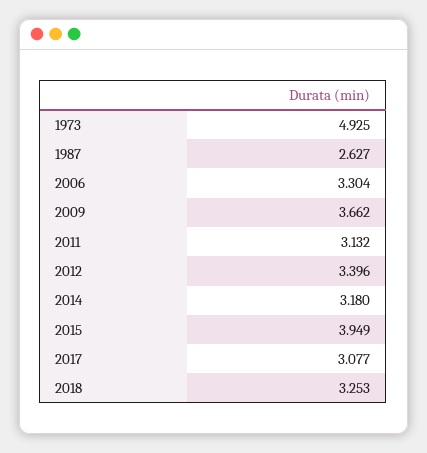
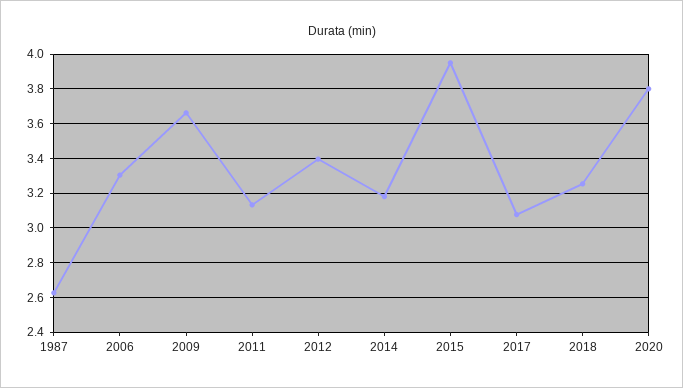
1973: 4.925 -> none
2020: none -> 3.8

